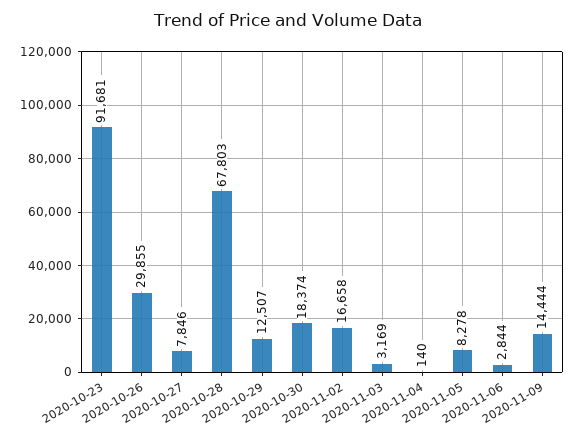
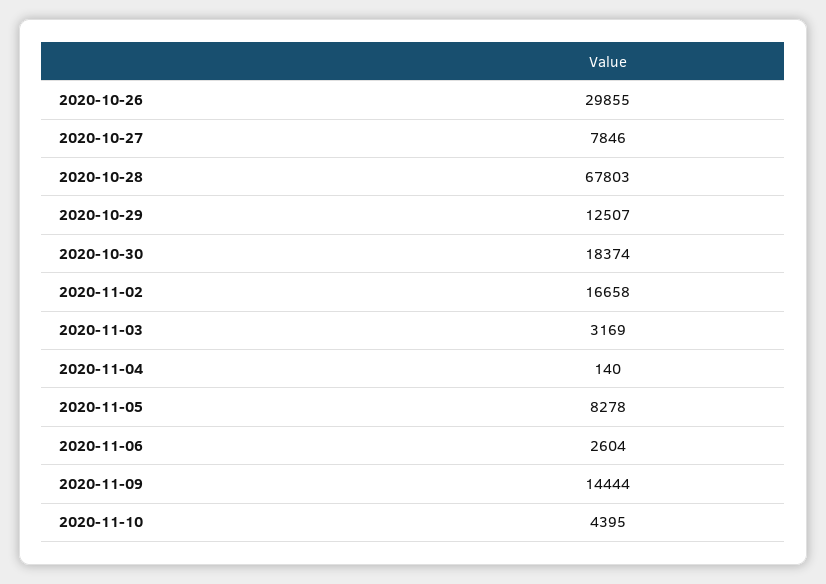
2020-10-23: 91681 -> none
2020-11-06: 2844 -> 2604
2020-11-10: none -> 4395

